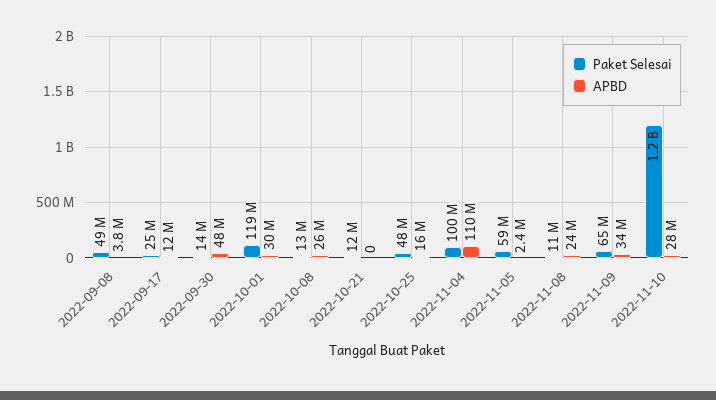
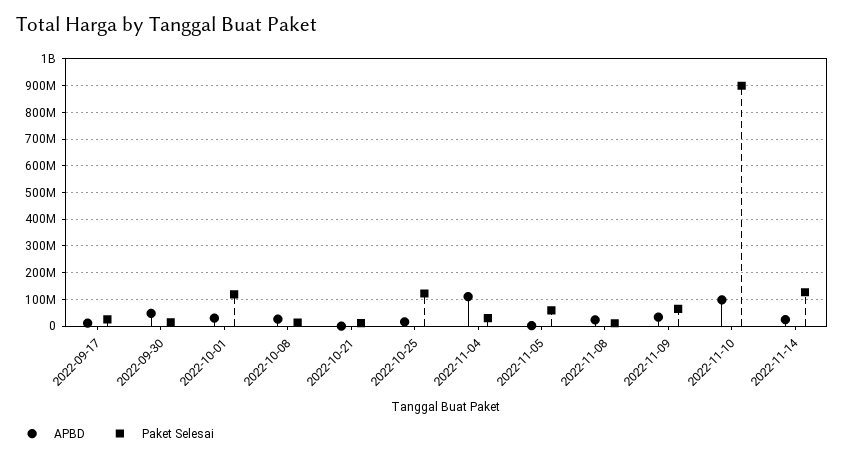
Paket Selesai, 2022-09-08: 49000000 -> none
APBD, 2022-09-08: 3800000 -> none
Paket Selesai, 2022-10-25: 48000000 -> 125000000
Paket Selesai, 2022-11-04: 100000000 -> 25000000
Paket Selesai, 2022-11-10: 1200000000 -> 900000000
APBD, 2022-11-10: 28000000 -> 100000000
APBD, 2022-11-14: none -> 25000000
Paket Selesai, 2022-11-14: none -> 125000000

